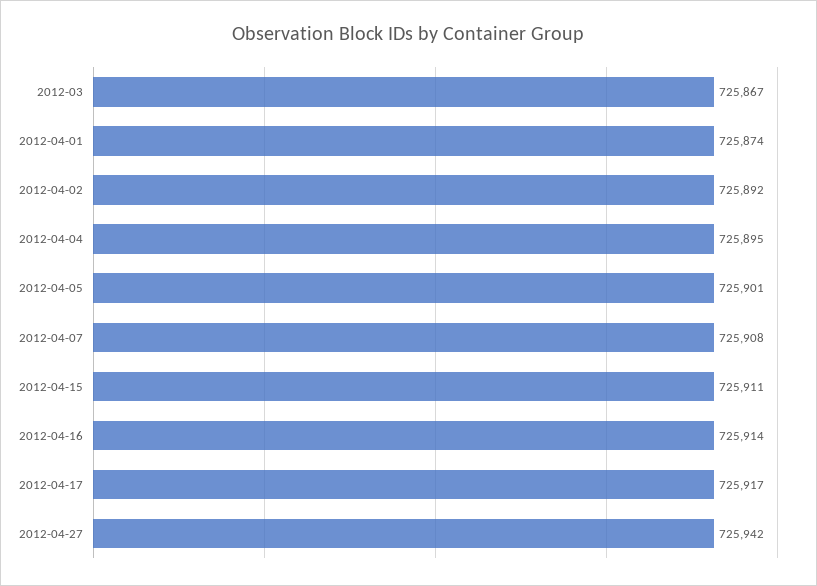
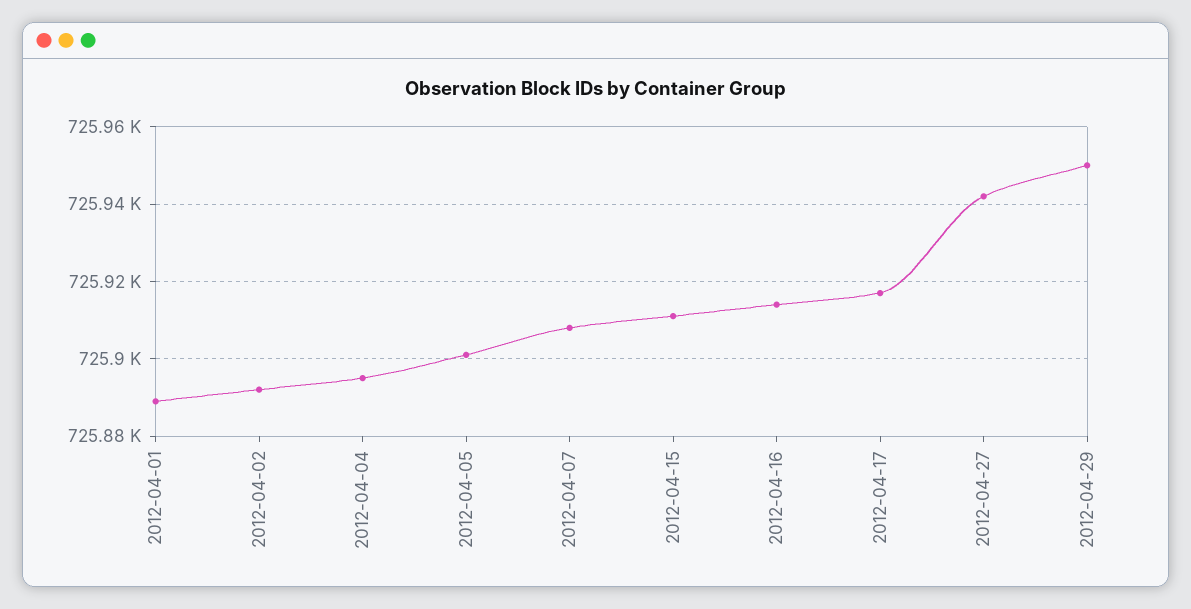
2012-03: 725867 -> none
2012-04-01: 725874 -> 725890
2012-04-29: none -> 725950

